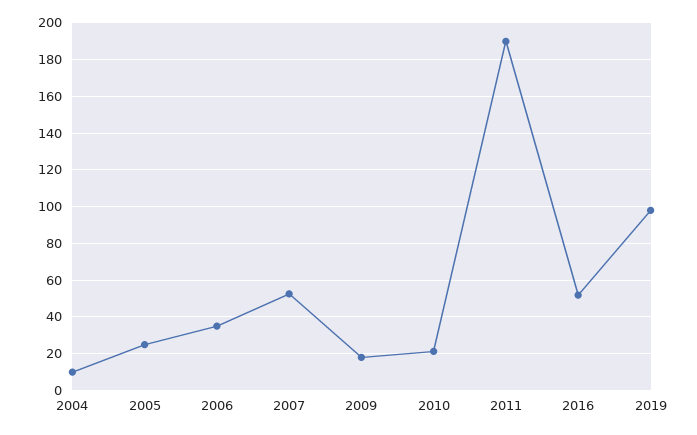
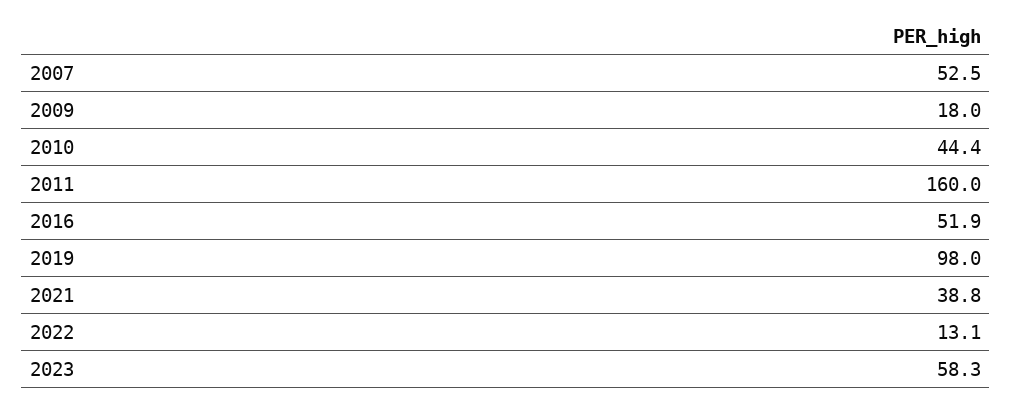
2004: 10 -> none
2005: 25 -> none
2006: 35 -> none
2010: 20 -> 44.4
2011: 190 -> 160
2021: none -> 38.8
2022: none -> 13.1
2023: none -> 58.3

